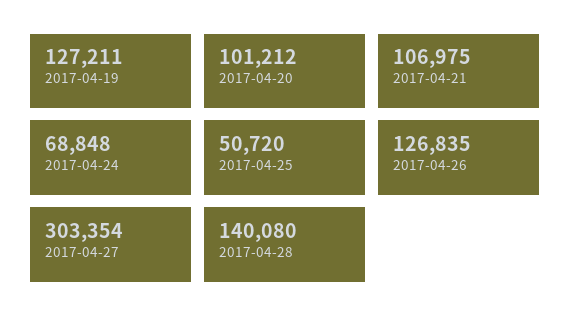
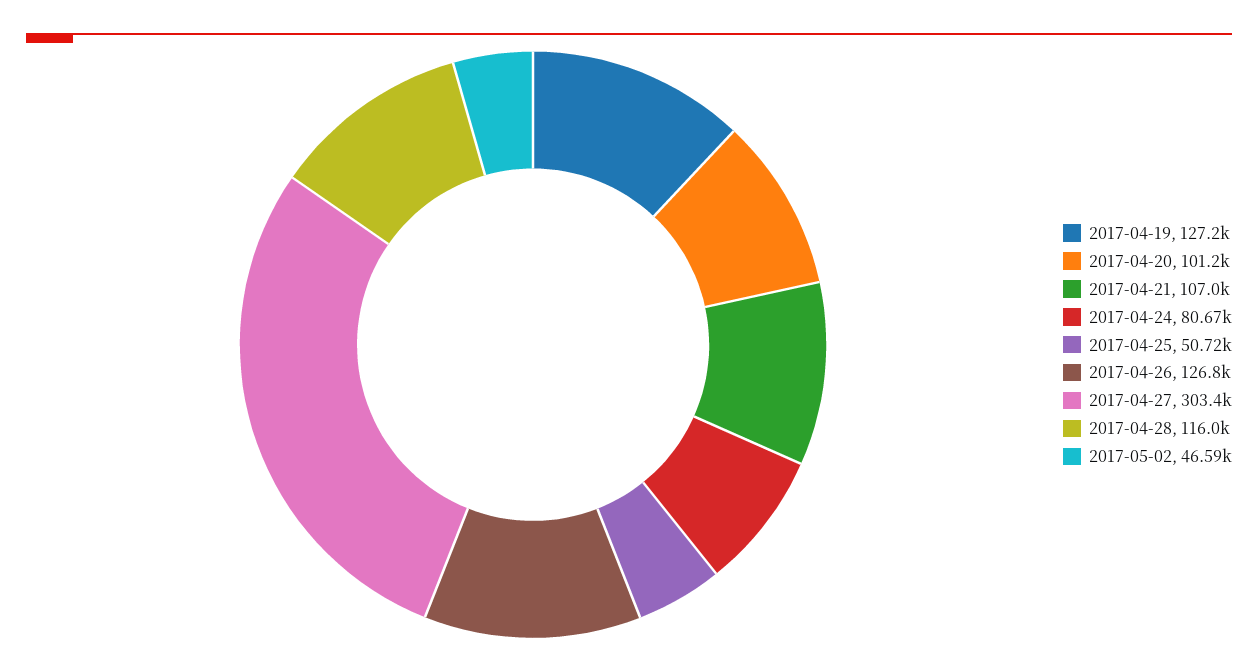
2017-04-24: 68848 -> 80670
2017-04-28: 140080 -> 116000
2017-05-02: none -> 46590

